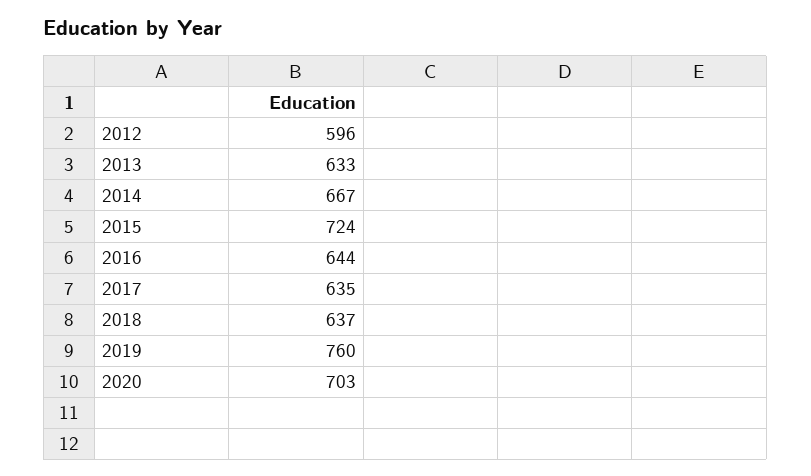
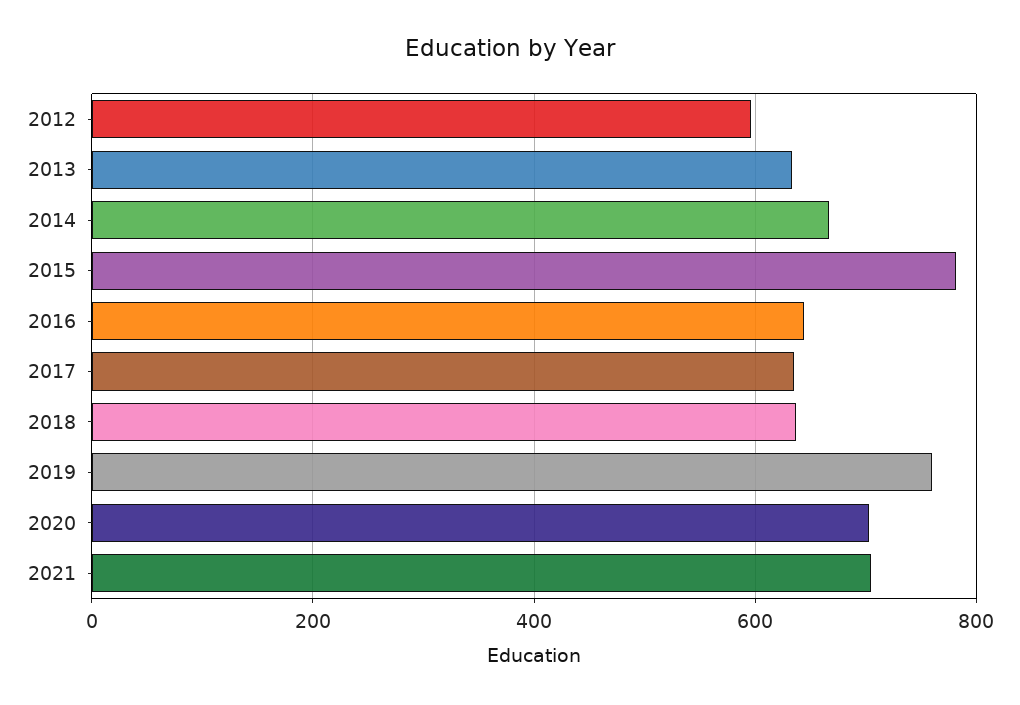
2015: 724 -> 780
2021: none -> 700

